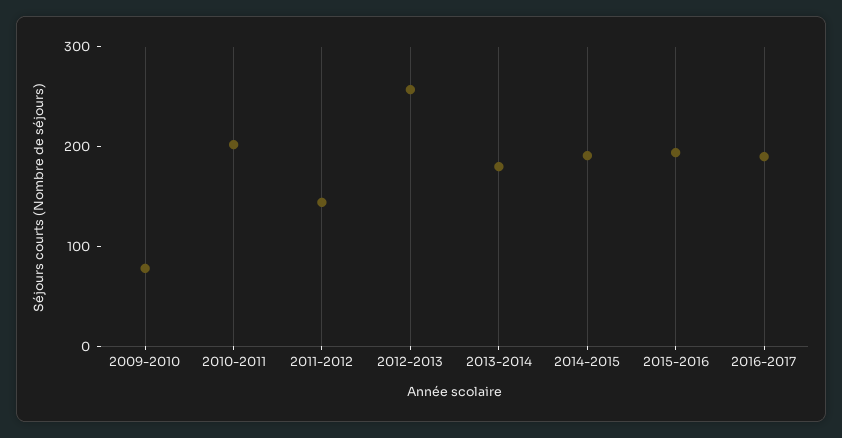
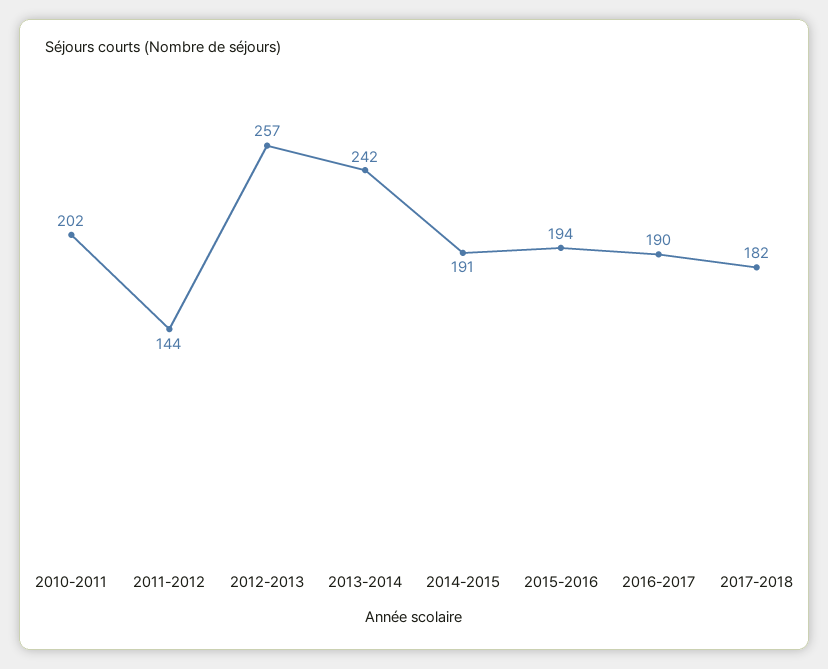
2009-2010: 80 -> none
2013-2014: 180 -> 242
2017-2018: none -> 182

